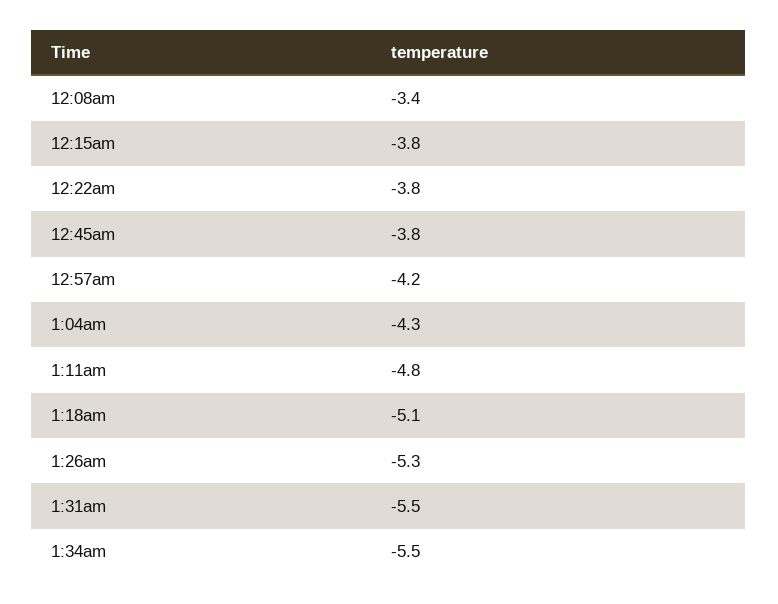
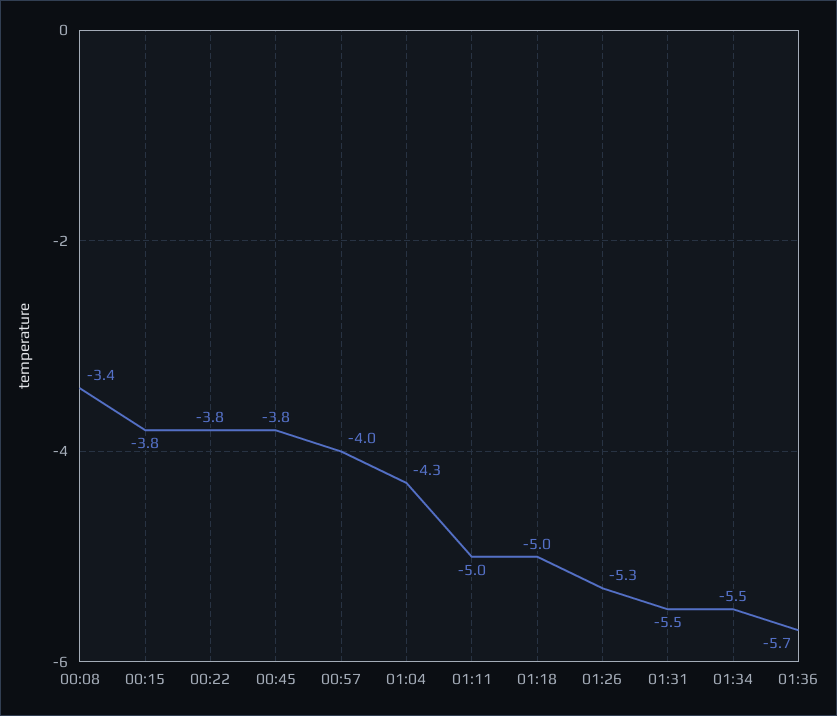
12:57am: -4.2 -> -4
1:11am: -4.8 -> -5
1:18am: -5.1 -> -5
01:36: none -> -5.7

